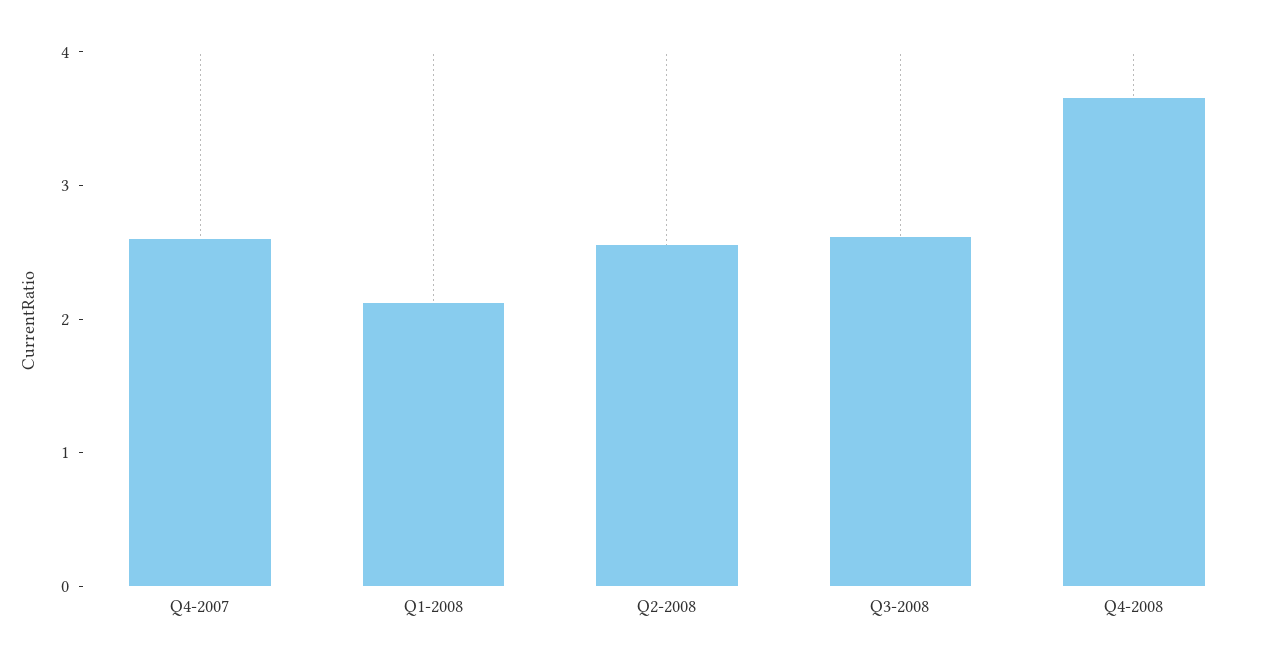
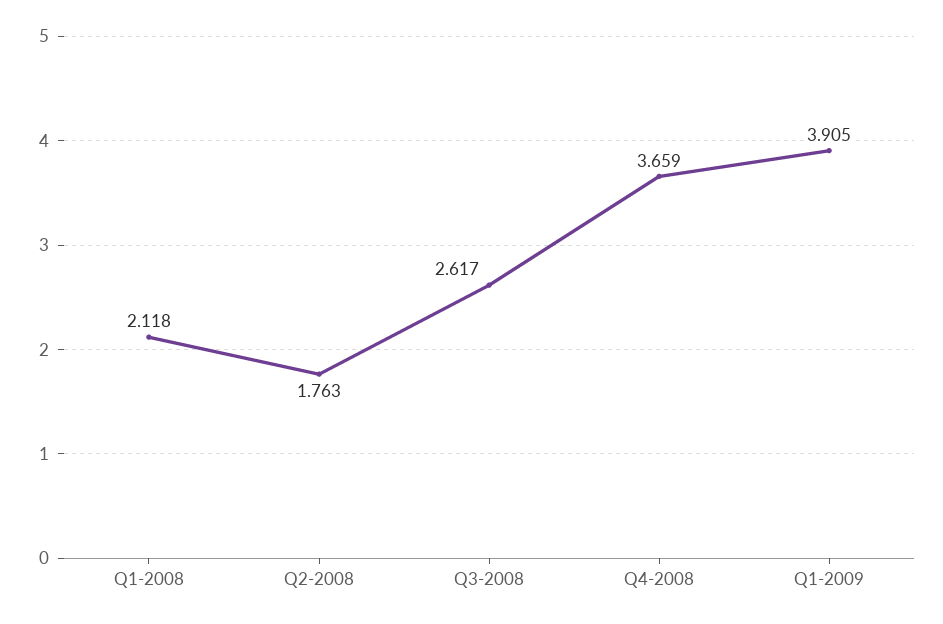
Q4-2007: 2.6 -> none
Q2-2008: 2.6 -> 1.763
Q1-2009: none -> 3.905

